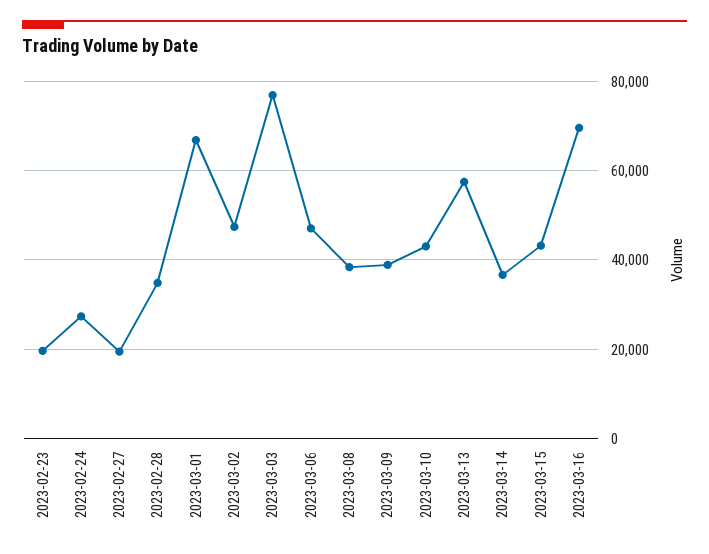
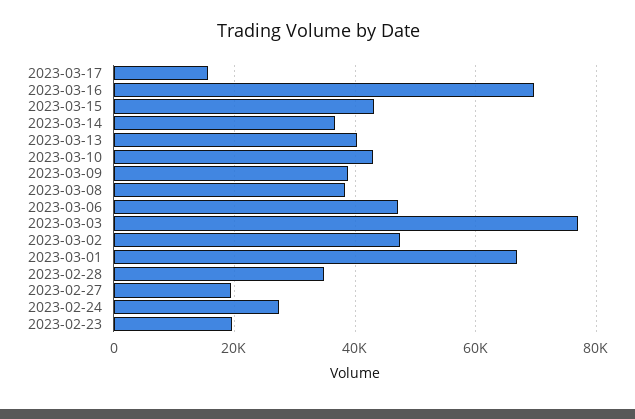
2023-03-13: 58000 -> 40000
2023-03-17: none -> 16000

